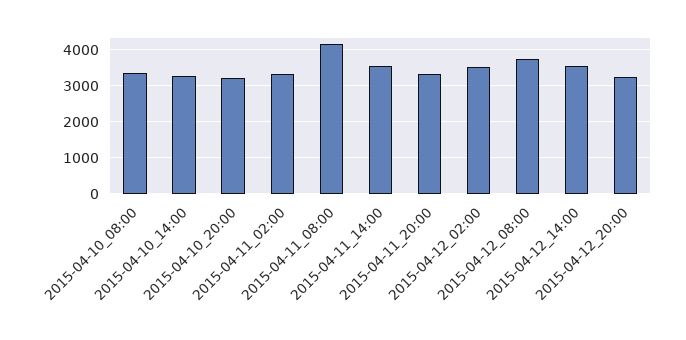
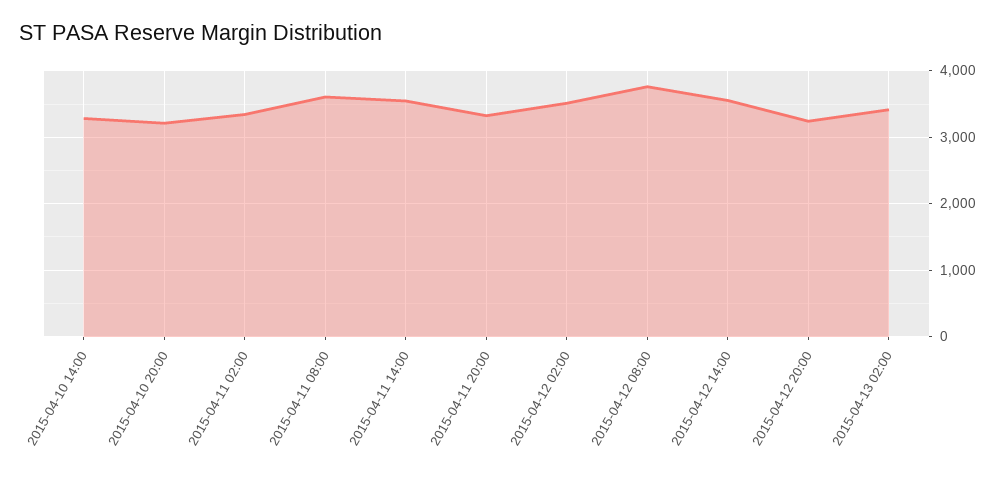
2015-04-10_08:00: 3400 -> none
2015-04-11_08:00: 4200 -> 3600
2015-04-13 02:00: none -> 3400

